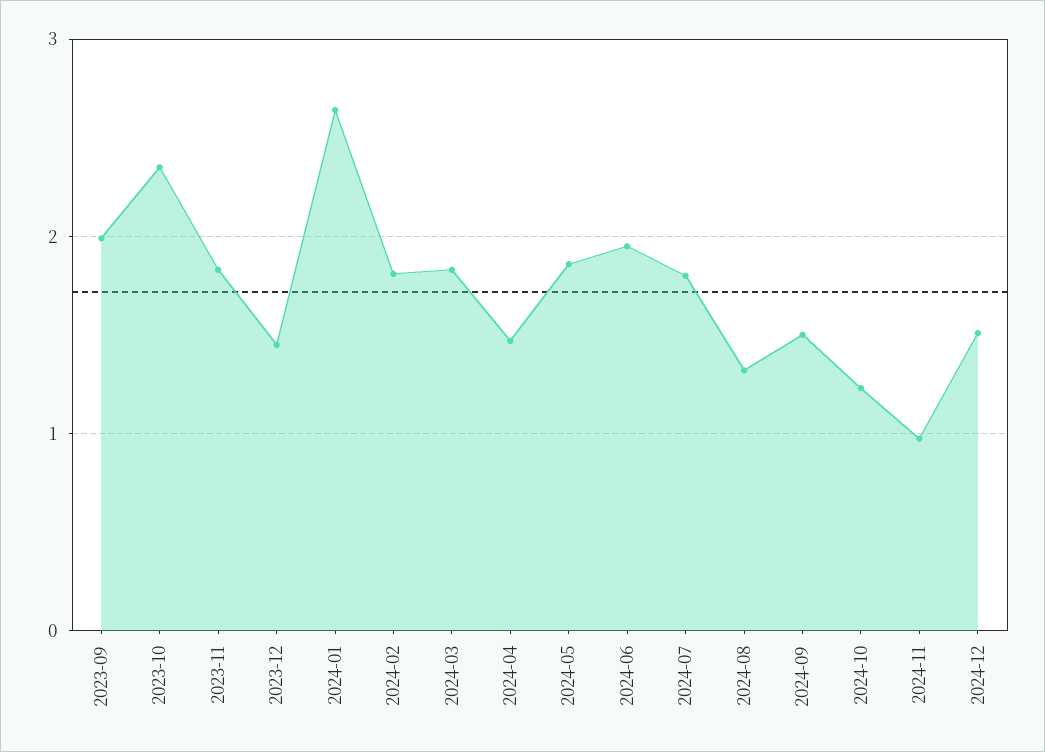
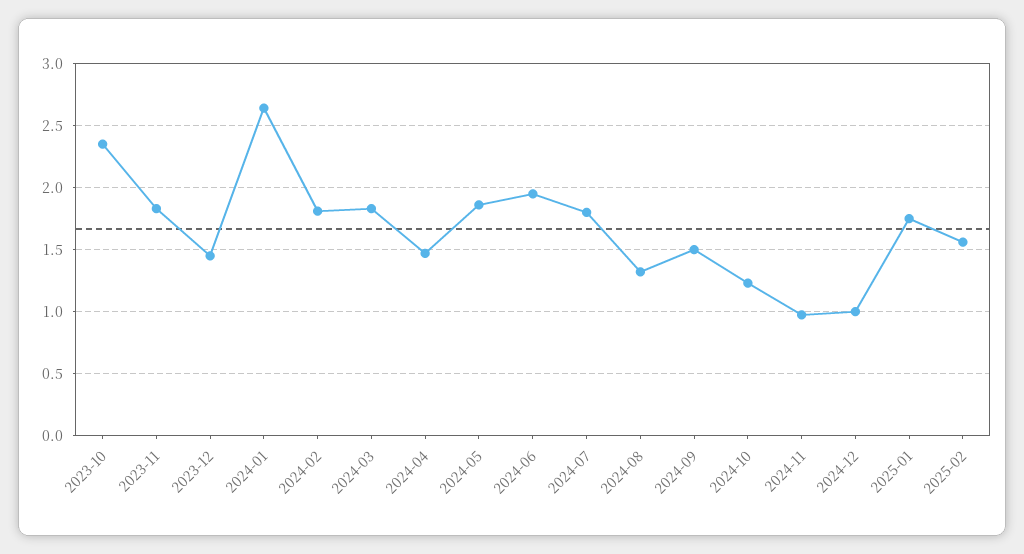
2023-09: 2 -> none
2024-12: 1.5 -> 1
2025-01: none -> 1.75
2025-02: none -> 1.55

